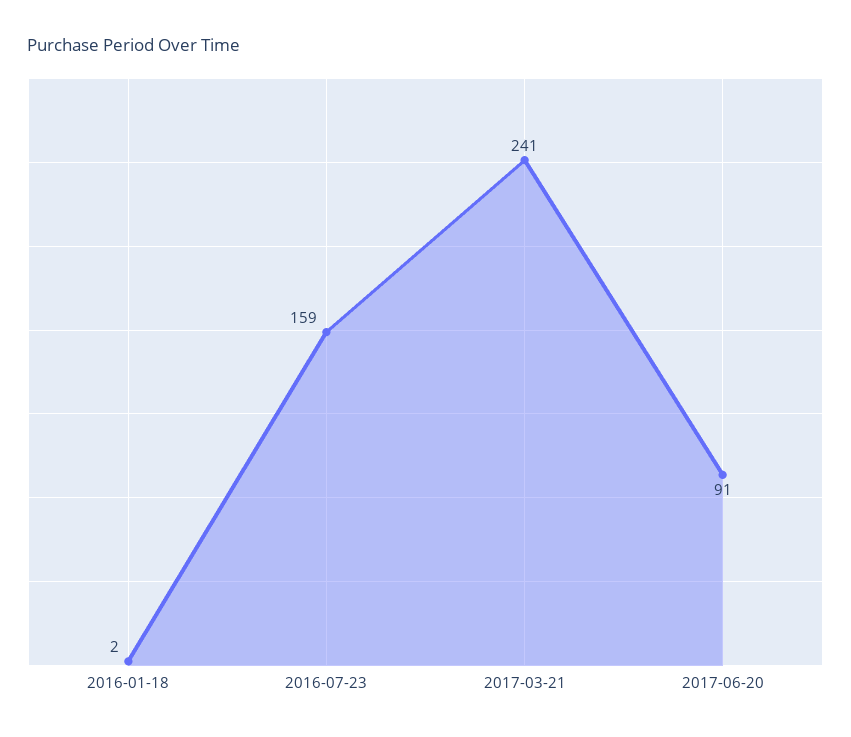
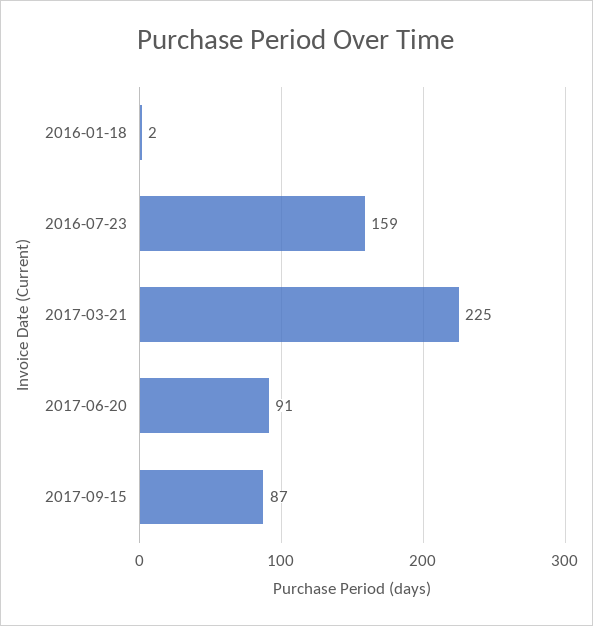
2017-03-21: 241 -> 225
2017-09-15: none -> 87

